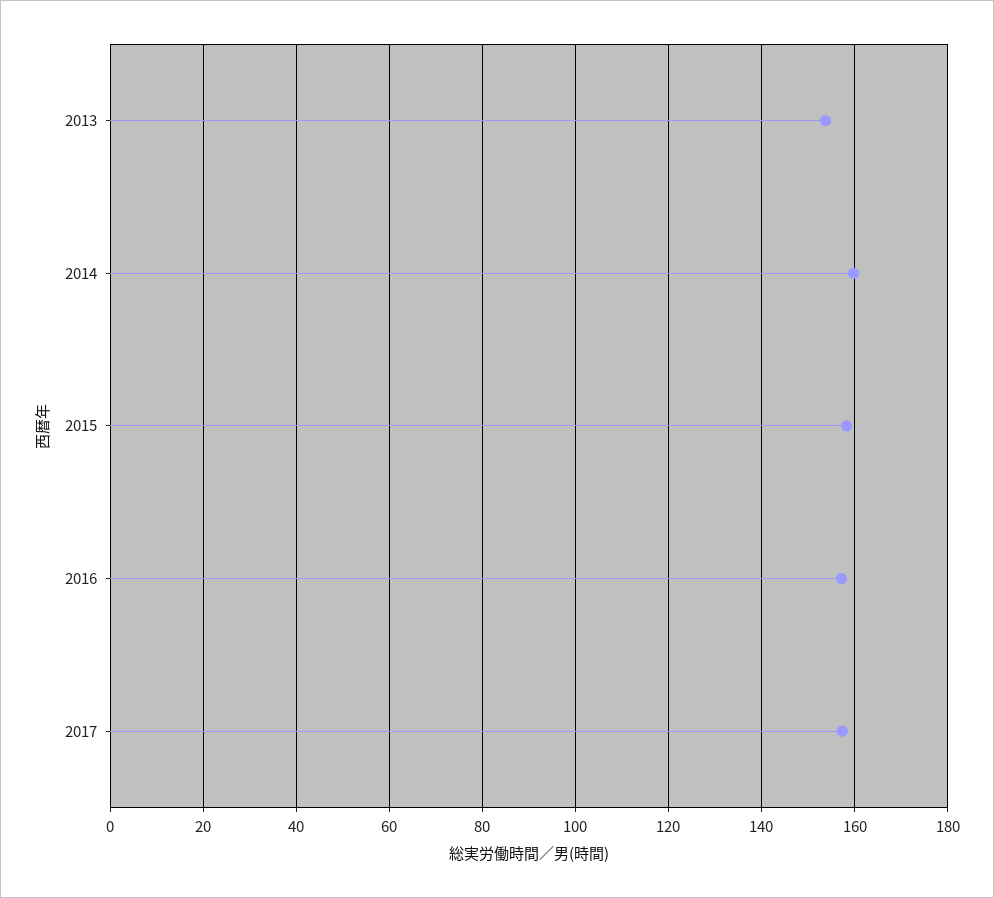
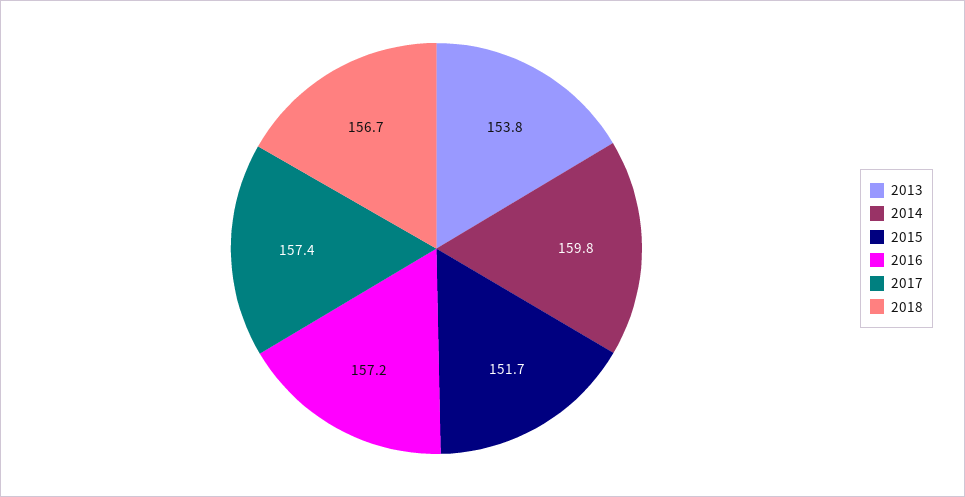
2015: 158 -> 151.7
2018: none -> 156.7

